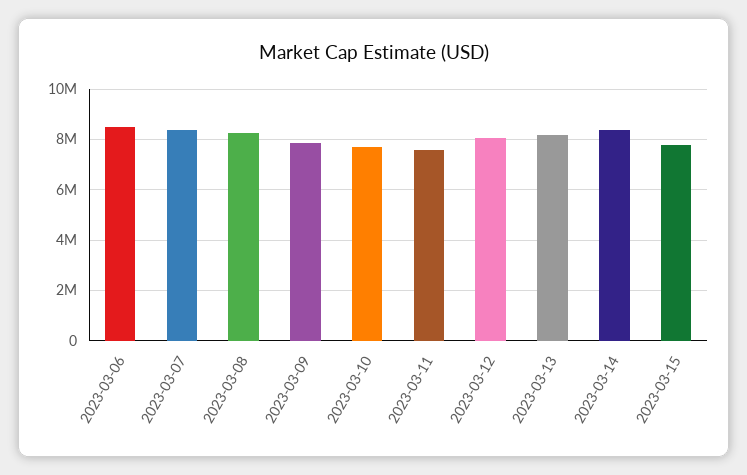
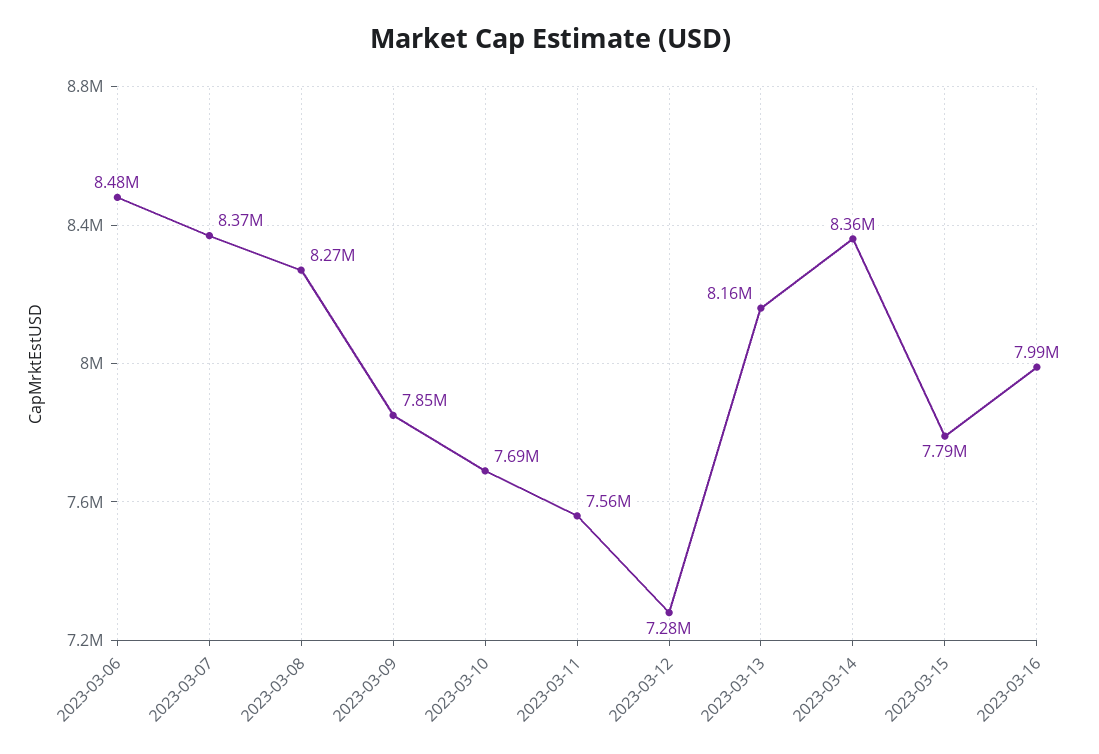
2023-03-12: 8000000 -> 7280000
2023-03-16: none -> 7990000

